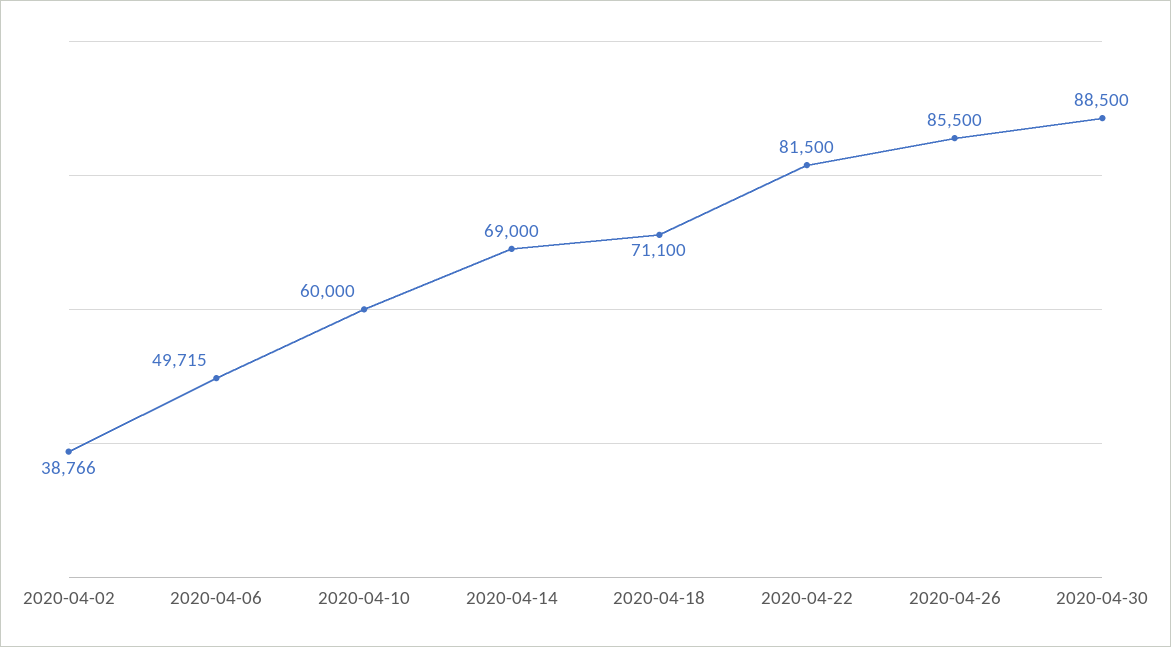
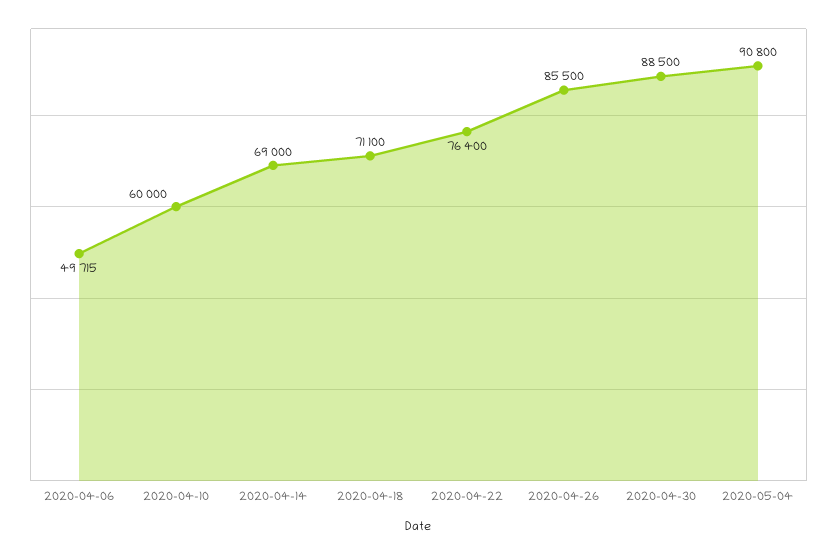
2020-04-02: 38766 -> none
2020-04-22: 81500 -> 76400
2020-05-04: none -> 90800

